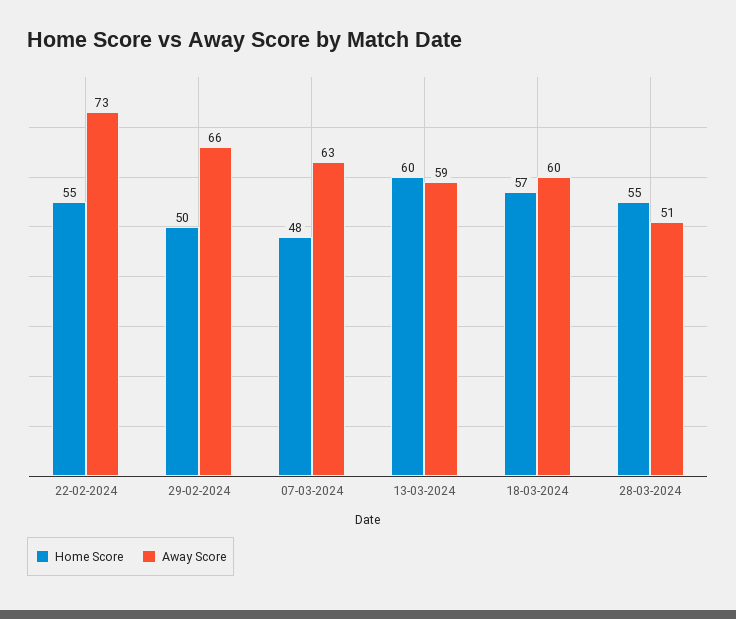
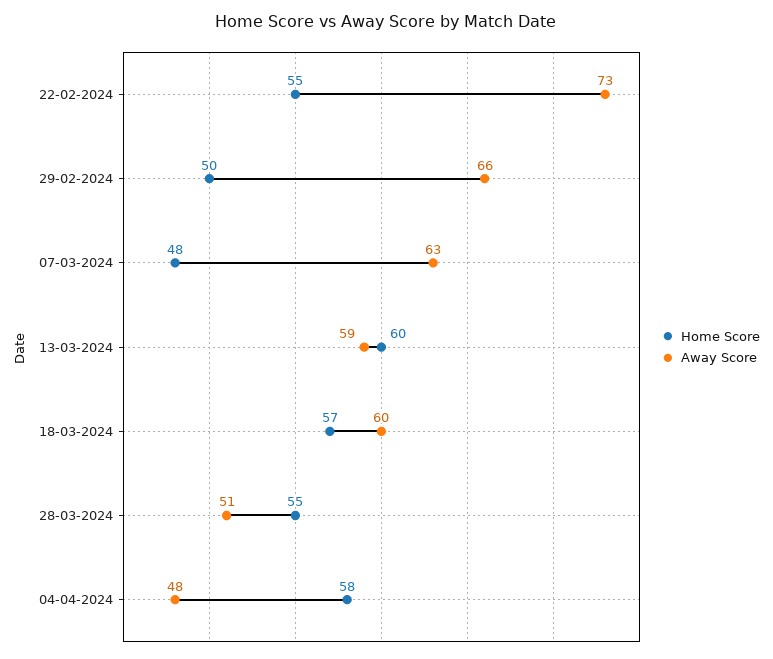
Home Score, 04-04-2024: none -> 58
Away Score, 04-04-2024: none -> 48

